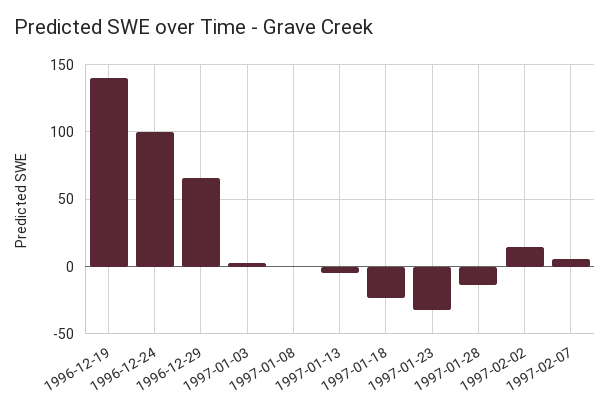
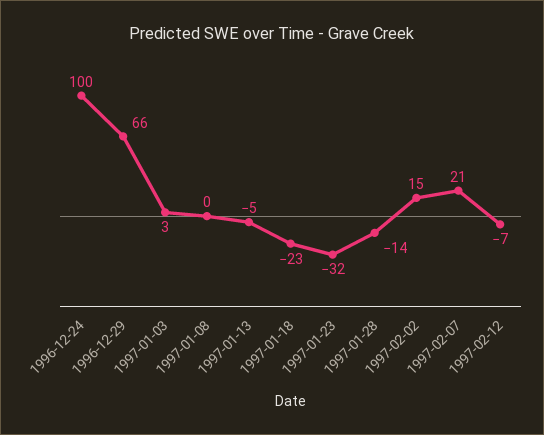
1996-12-19: 140 -> none
1997-02-07: 5 -> 21
1997-02-12: none -> -7

